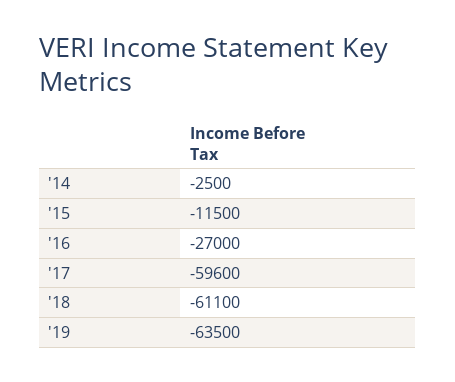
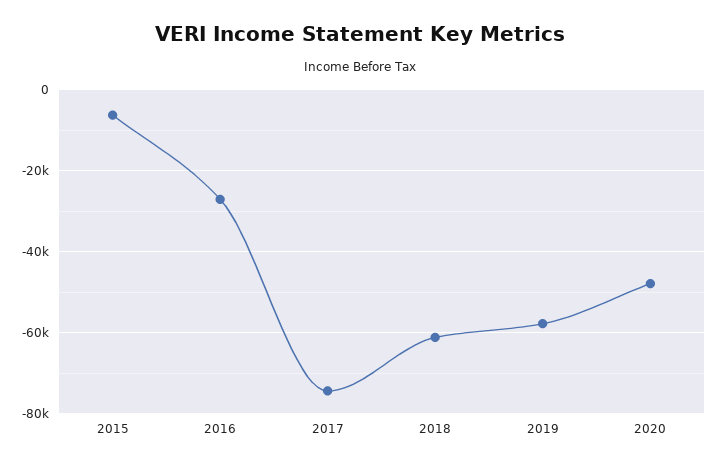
'14: -2500 -> none
'15: -11500 -> -6000
'17: -59600 -> -74000
'19: -63500 -> -58000
2020: none -> -48000

